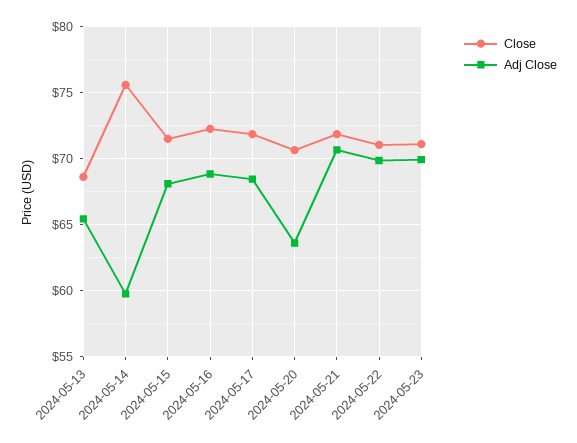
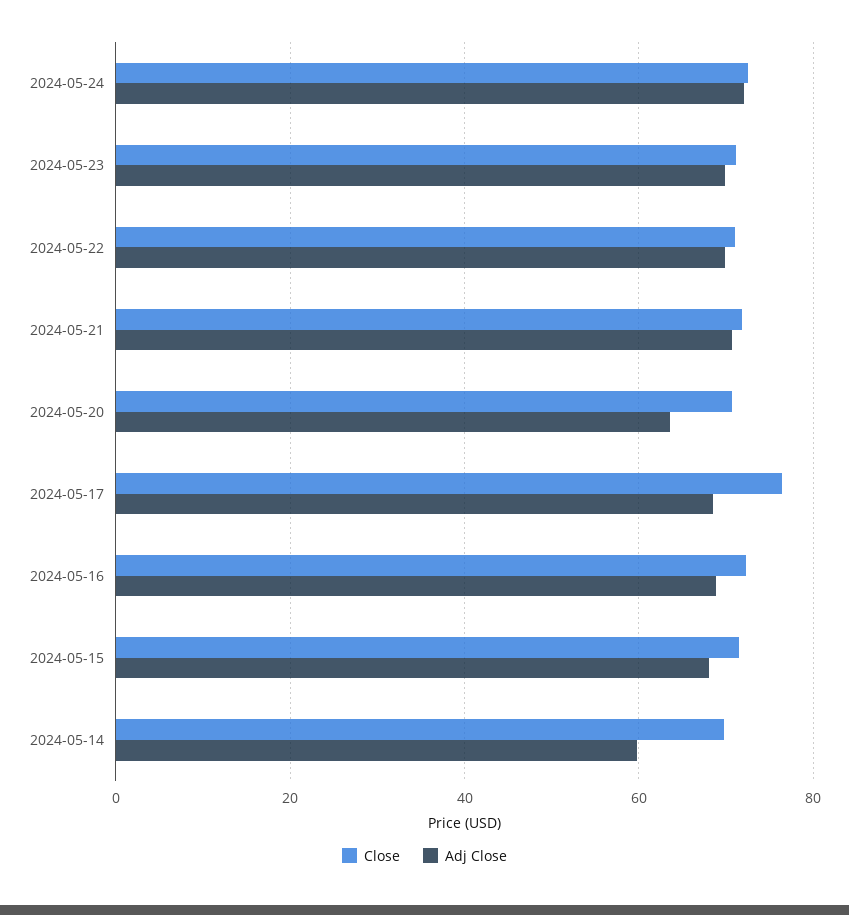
Close, 2024-05-13: 68.5 -> none
Adj Close, 2024-05-13: 65.5 -> none
Close, 2024-05-14: 75.5 -> 70
Close, 2024-05-17: 72 -> 76
Close, 2024-05-24: none -> 72
Adj Close, 2024-05-24: none -> 72

